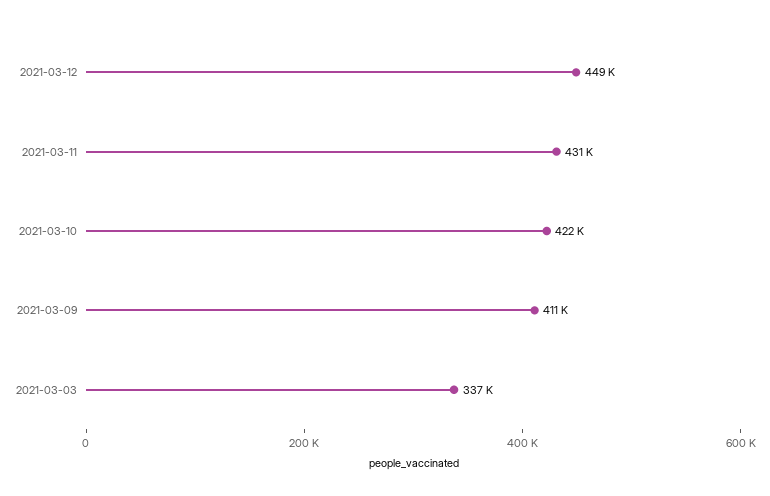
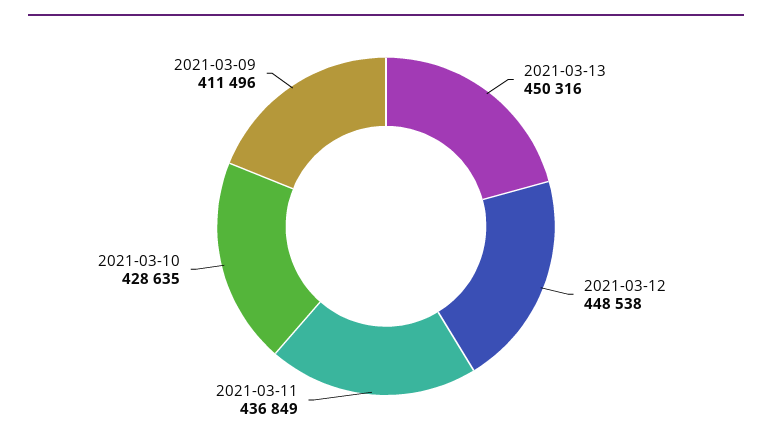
2021-03-11: 431000 -> 436849
2021-03-10: 422000 -> 428635
2021-03-03: 337000 -> none
2021-03-13: none -> 450316

